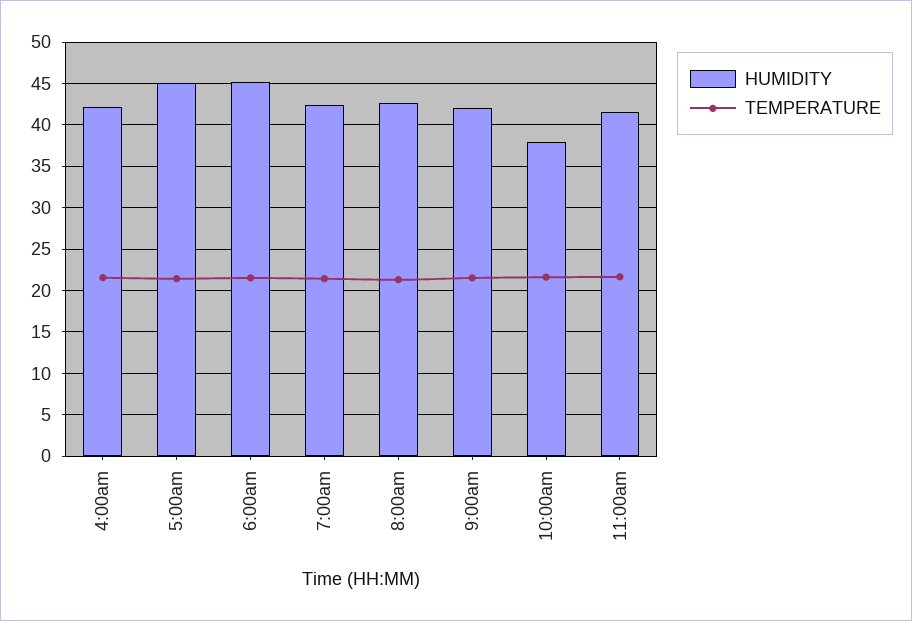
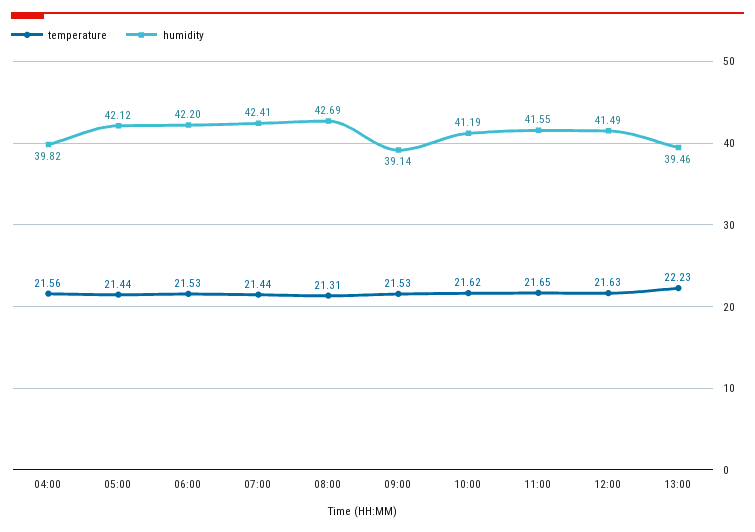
HUMIDITY, 4:00am: 42 -> 39.82
HUMIDITY, 5:00am: 45 -> 42.12
HUMIDITY, 6:00am: 45 -> 42.2
HUMIDITY, 9:00am: 42 -> 39.14
HUMIDITY, 10:00am: 38 -> 41.19
TEMPERATURE, 12:00: none -> 21.63
HUMIDITY, 12:00: none -> 41.49
TEMPERATURE, 13:00: none -> 22.23
HUMIDITY, 13:00: none -> 39.46

